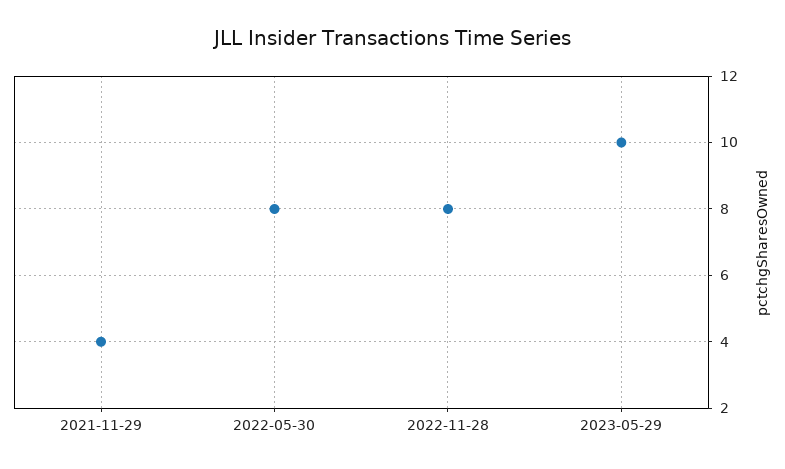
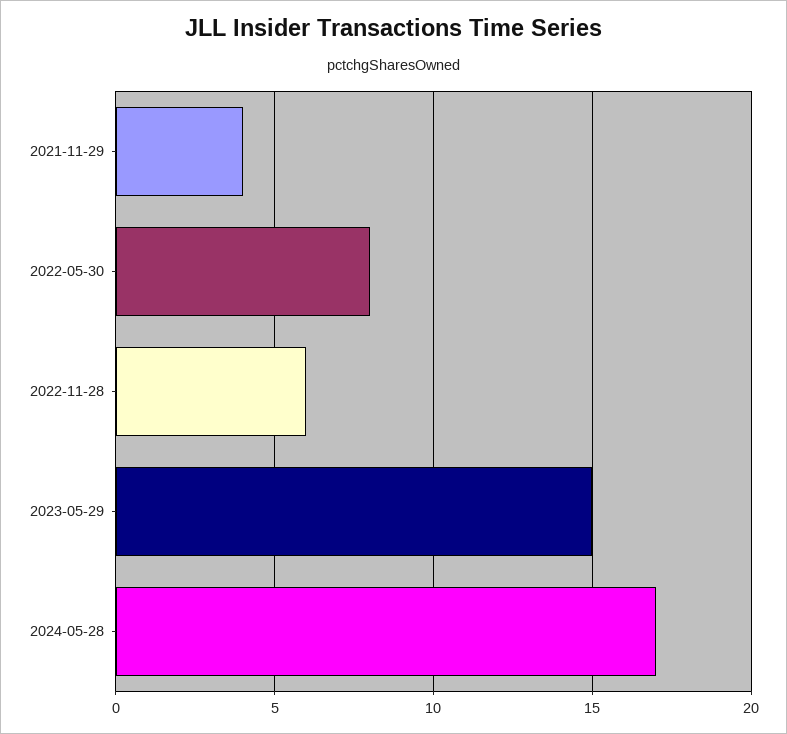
2022-11-28: 8 -> 6
2023-05-29: 10 -> 15
2024-05-28: none -> 17

